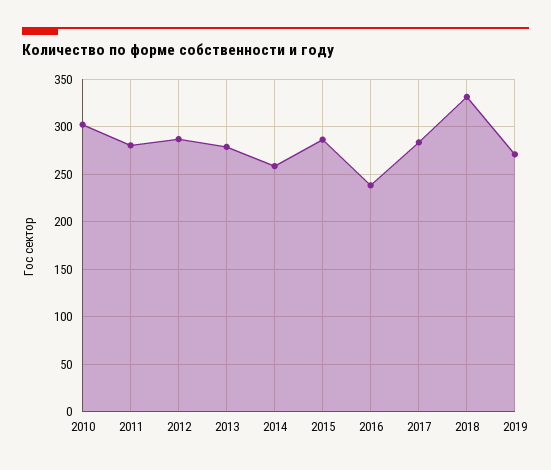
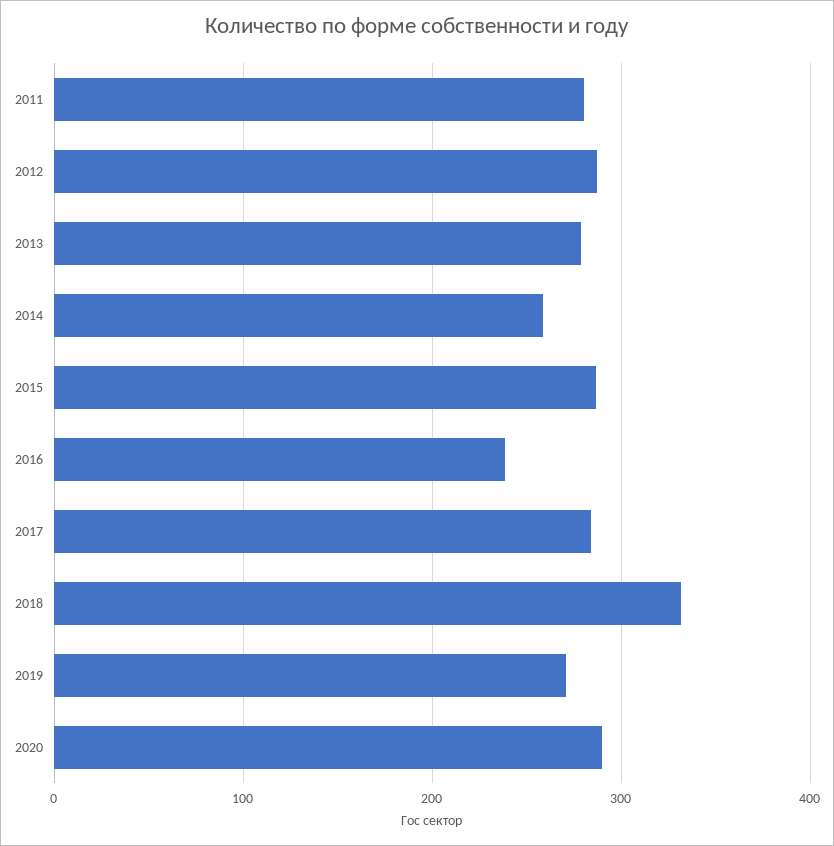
2010: 300 -> none
2020: none -> 290

